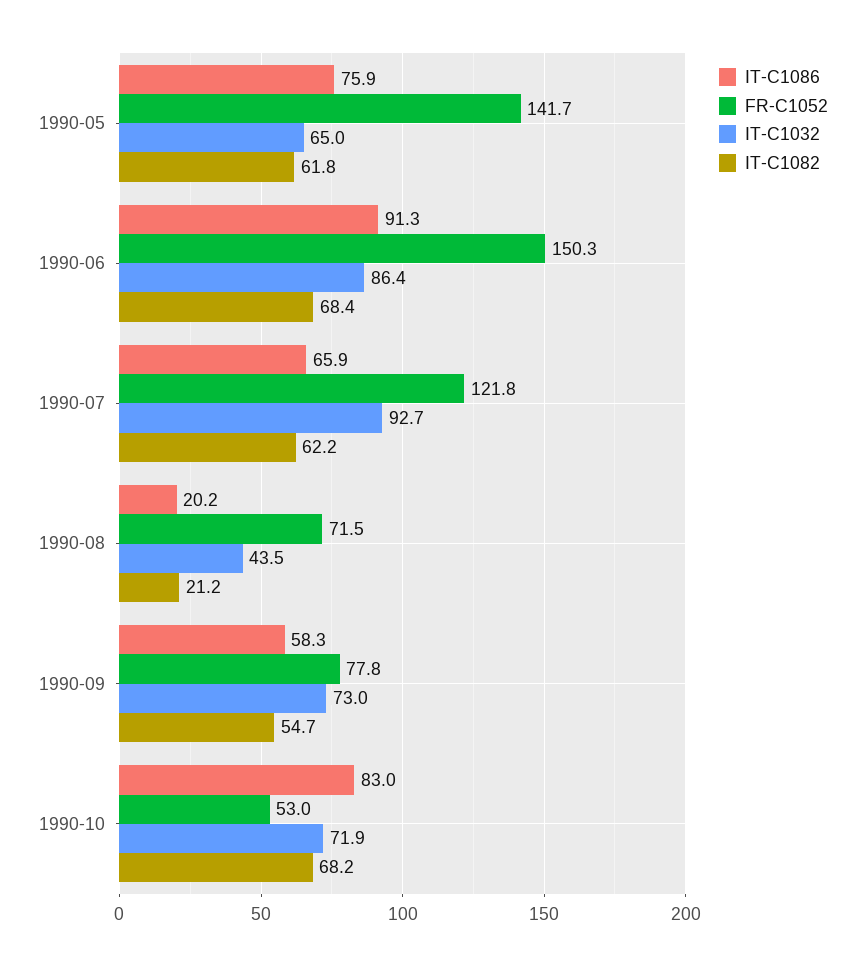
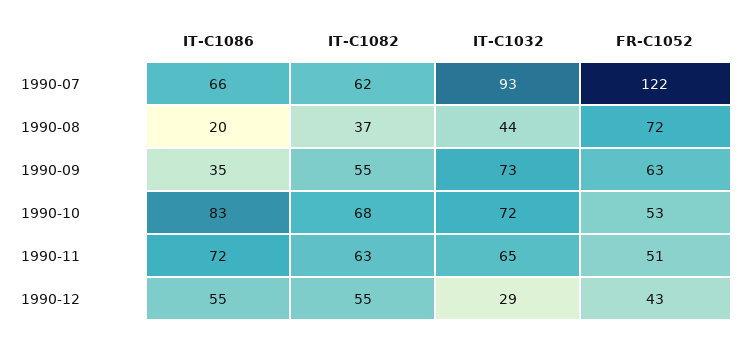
IT-C1086, 1990-05: 75.9 -> none
FR-C1052, 1990-05: 141.7 -> none
IT-C1032, 1990-05: 65 -> none
IT-C1082, 1990-05: 61.8 -> none
IT-C1086, 1990-06: 91.3 -> none
FR-C1052, 1990-06: 150.3 -> none
IT-C1032, 1990-06: 86.4 -> none
IT-C1082, 1990-06: 68.4 -> none
IT-C1082, 1990-08: 21.2 -> 37
IT-C1086, 1990-09: 58.3 -> 35
FR-C1052, 1990-09: 77.8 -> 63
IT-C1086, 1990-11: none -> 72
IT-C1082, 1990-11: none -> 63
IT-C1032, 1990-11: none -> 65
FR-C1052, 1990-11: none -> 51
IT-C1086, 1990-12: none -> 55
IT-C1082, 1990-12: none -> 55
IT-C1032, 1990-12: none -> 29
FR-C1052, 1990-12: none -> 43

